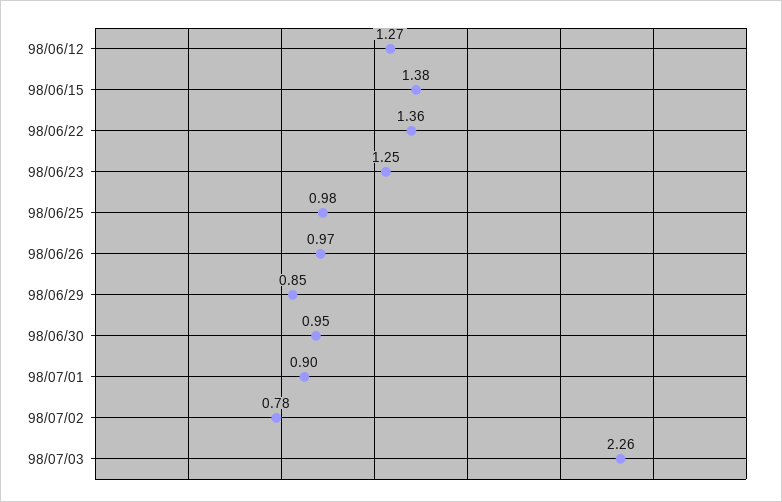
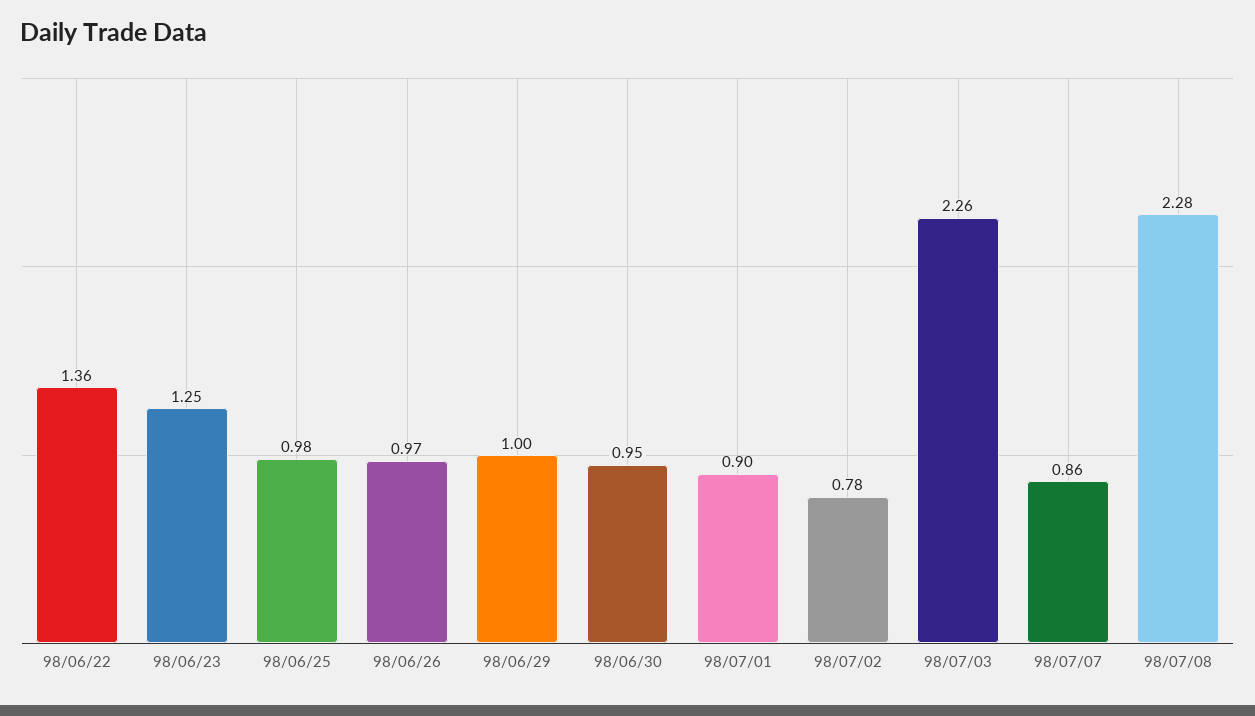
98/06/12: 1.27 -> none
98/06/15: 1.38 -> none
98/06/29: 0.85 -> 1
98/07/07: none -> 0.86
98/07/08: none -> 2.28

